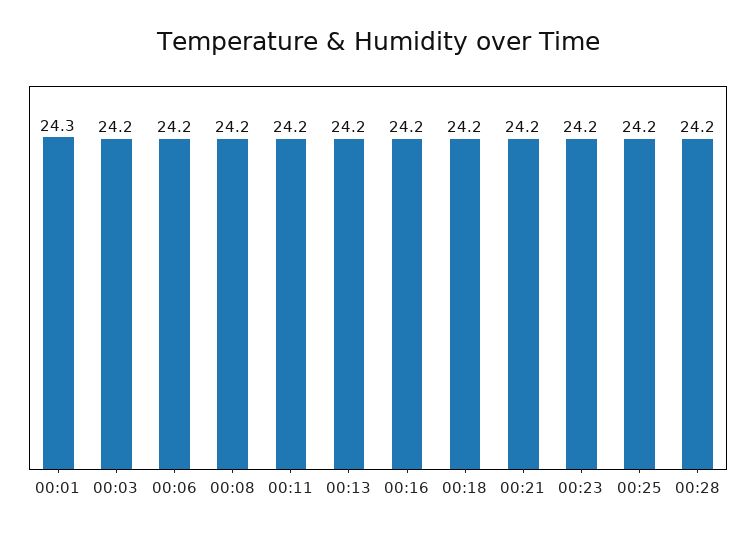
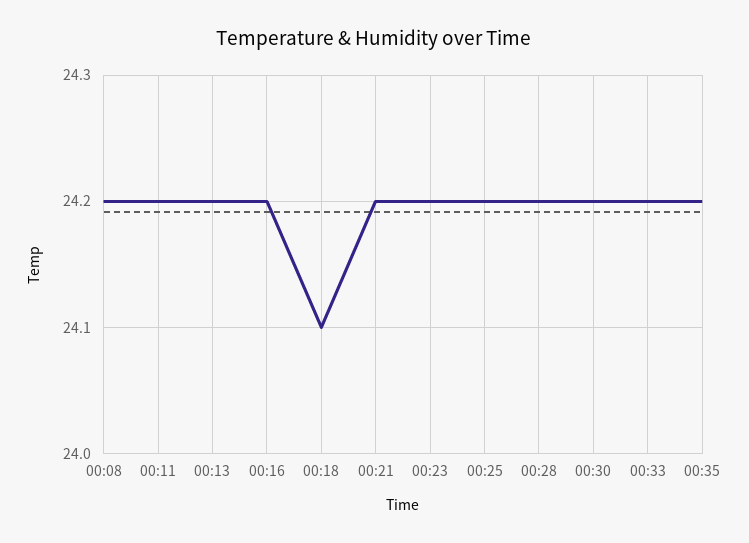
00:01: 24.3 -> none
00:03: 24.2 -> none
00:06: 24.2 -> none
00:18: 24.2 -> 24.1
00:30: none -> 24.2
00:33: none -> 24.2
00:35: none -> 24.2

